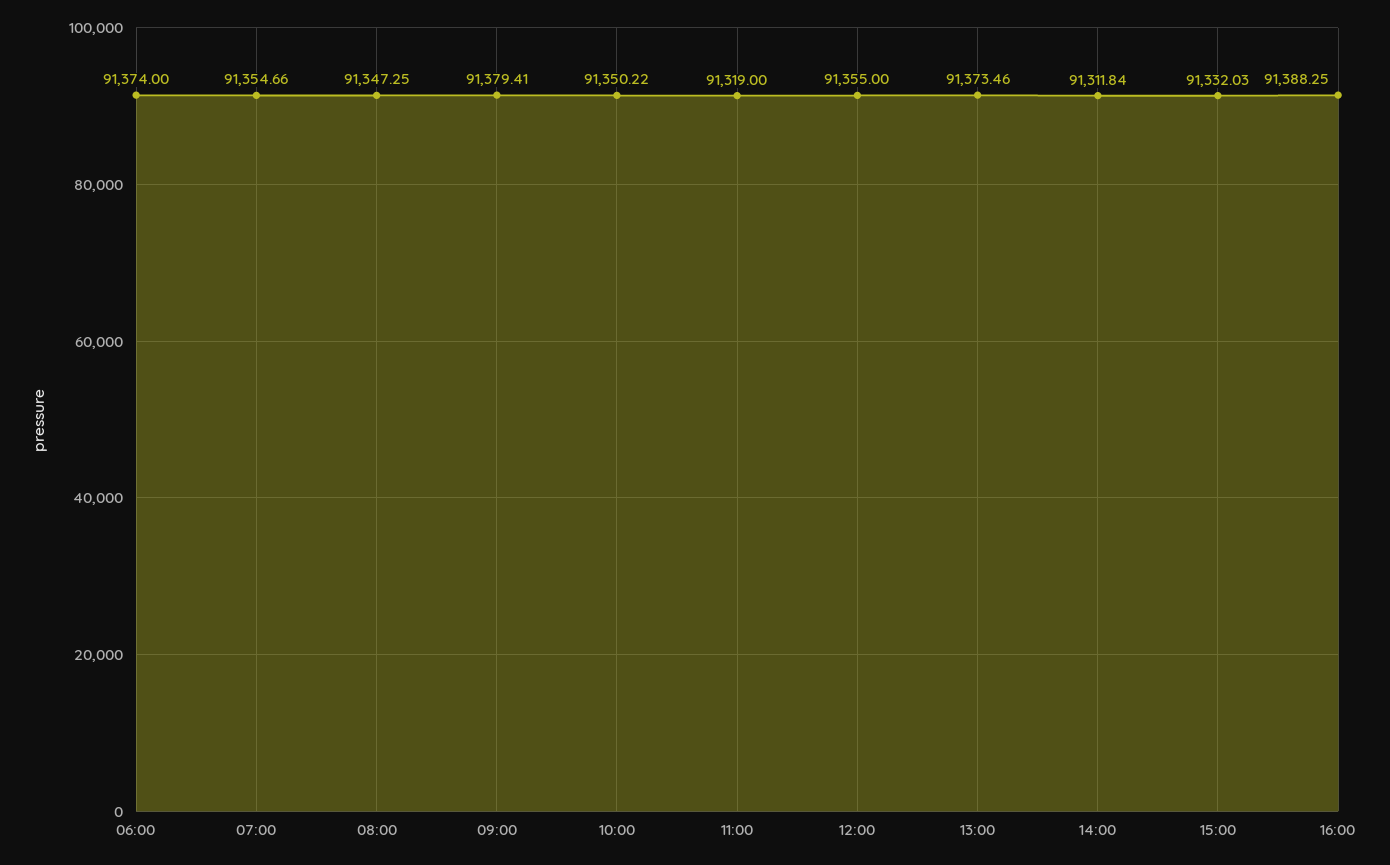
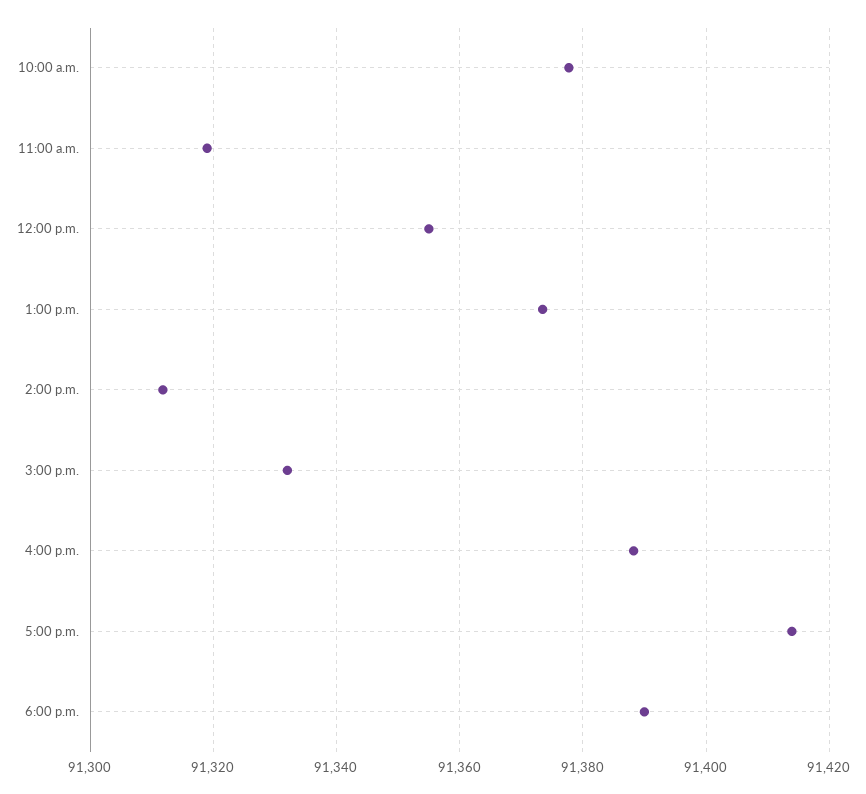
06:00: 91374 -> none
07:00: 91354.66 -> none
08:00: 91347.25 -> none
09:00: 91379.41 -> none
10:00: 91350.22 -> 91378
5:00 p.m.: none -> 91414
6:00 p.m.: none -> 91390

